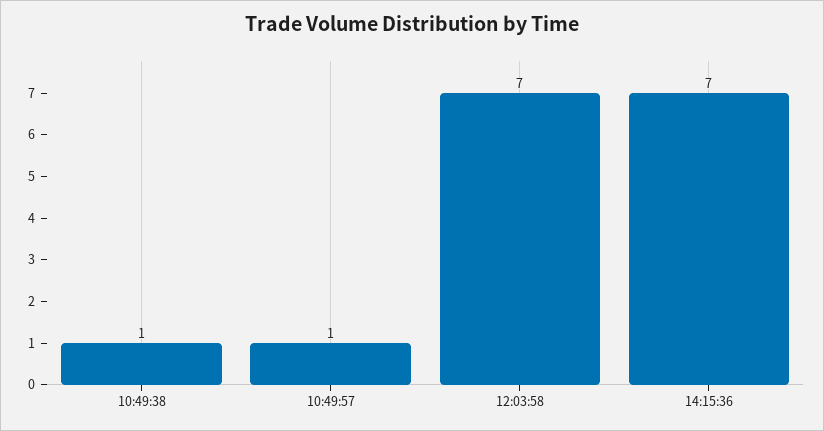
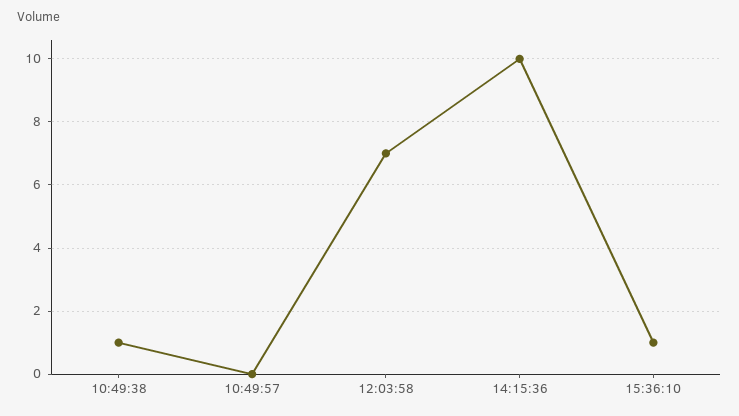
10:49:57: 1 -> 0
14:15:36: 7 -> 10
15:36:10: none -> 1

